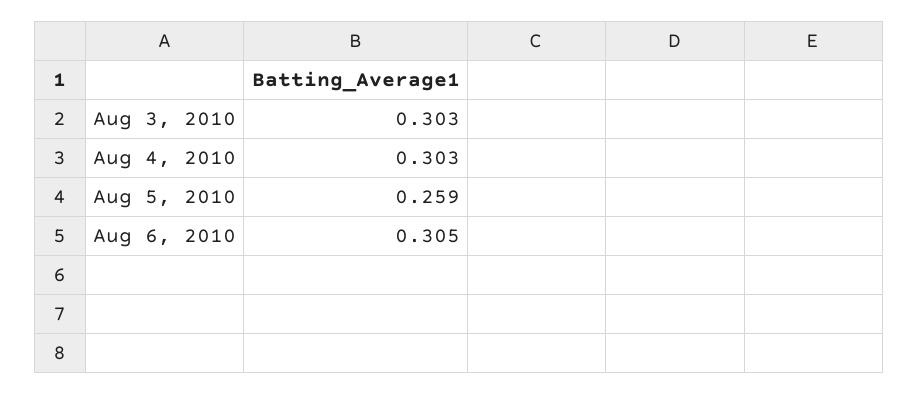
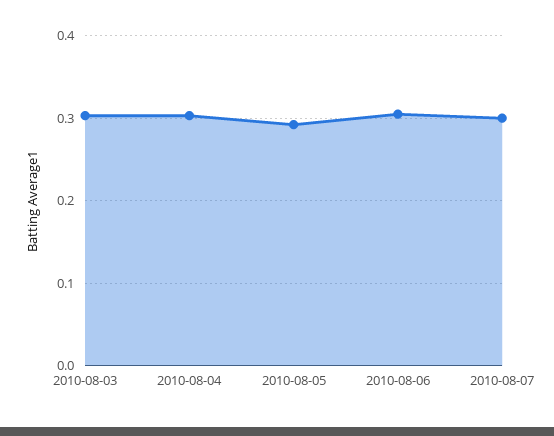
Aug 5, 2010: 0.259 -> 0.29
2010-08-07: none -> 0.3

